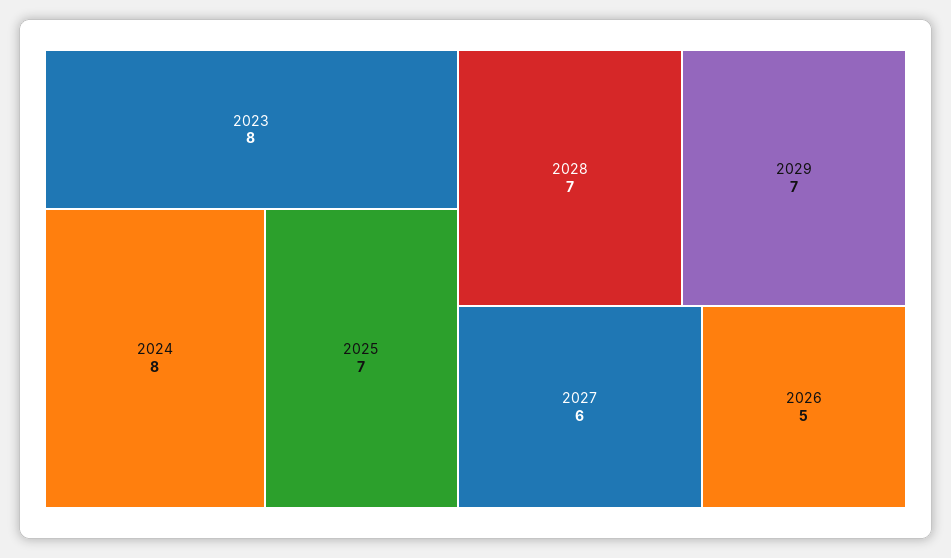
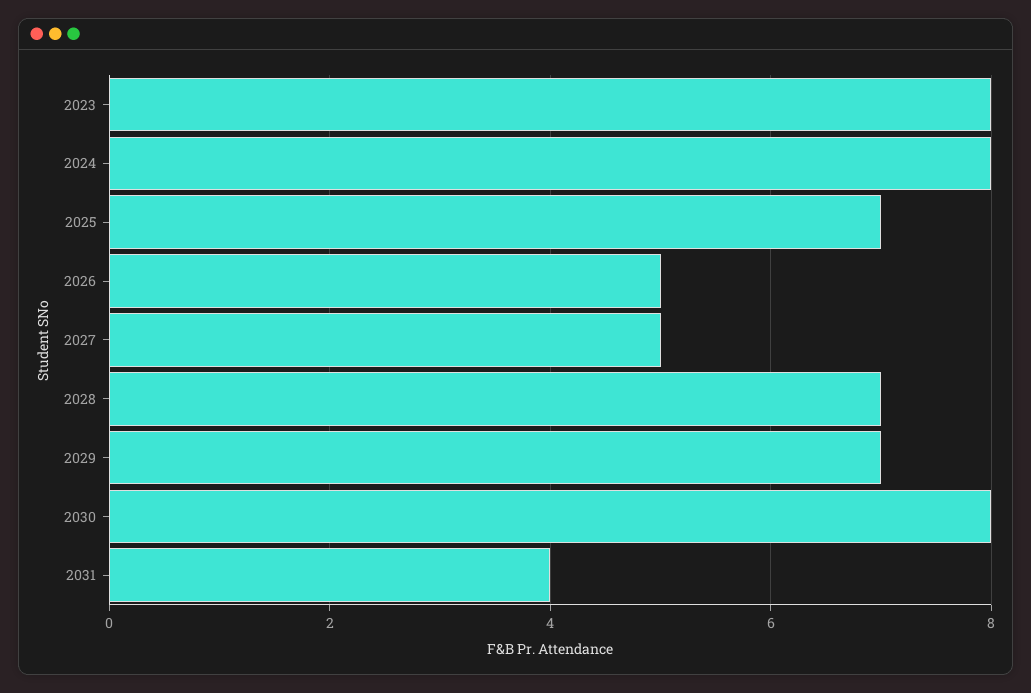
2027: 6 -> 5
2030: none -> 8
2031: none -> 4

